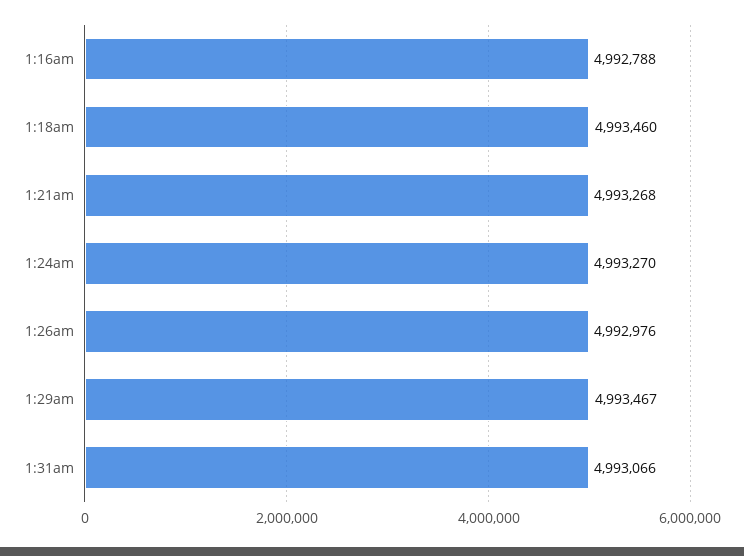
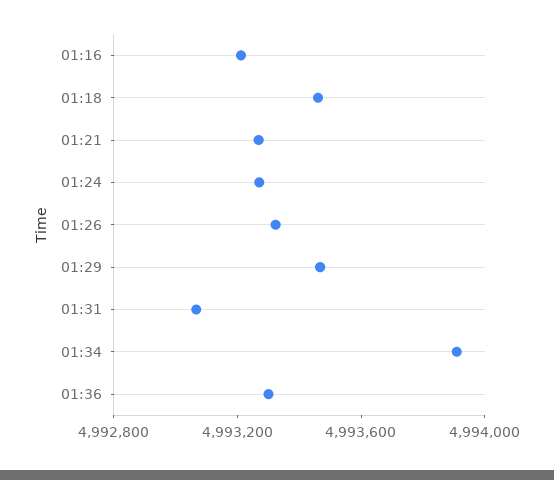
1:16am: 4992788 -> 4993200
1:26am: 4992976 -> 4993300
01:34: none -> 4993900
01:36: none -> 4993300

